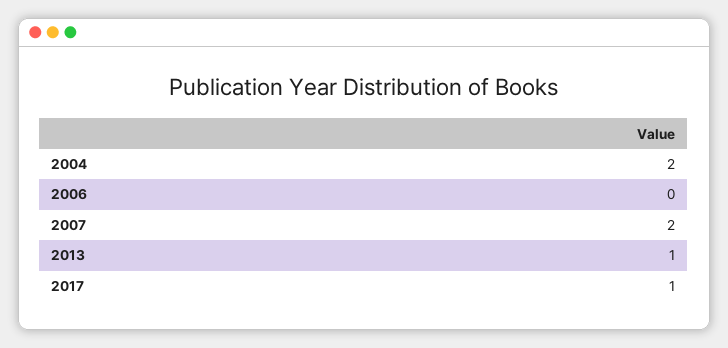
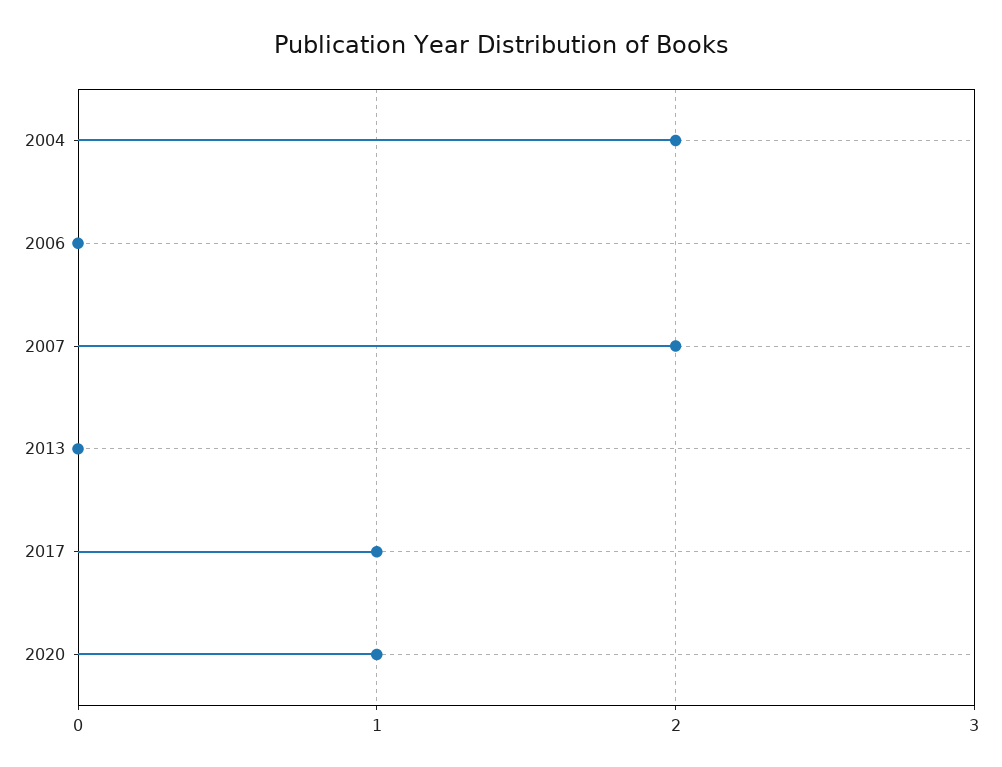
2013: 1 -> 0
2020: none -> 1

